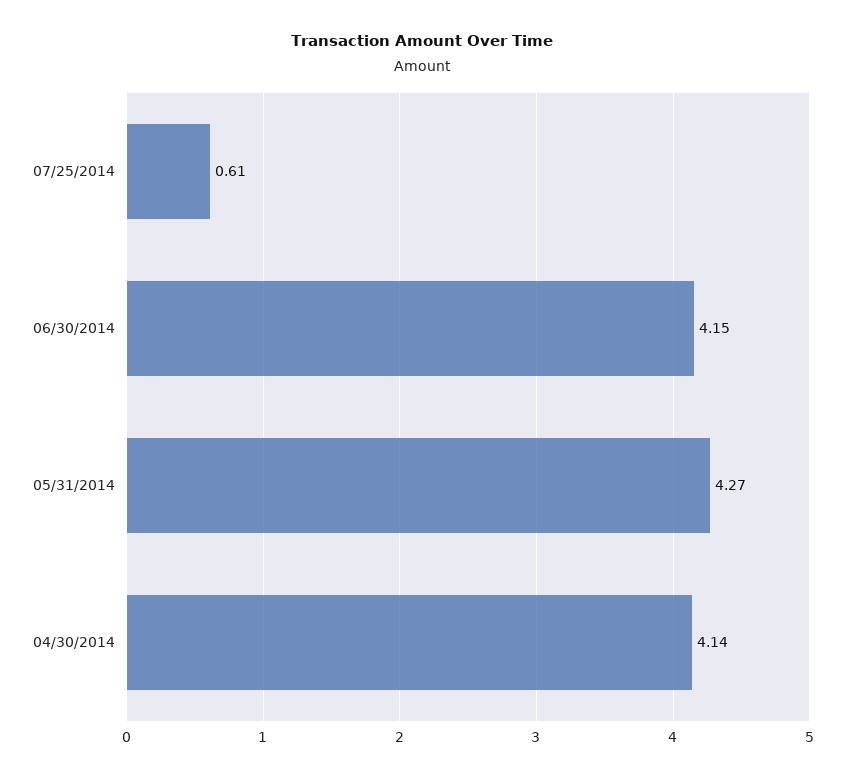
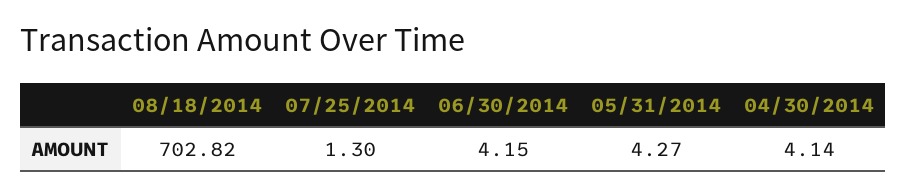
07/25/2014: 0.61 -> 1.3
08/18/2014: none -> 702.82

